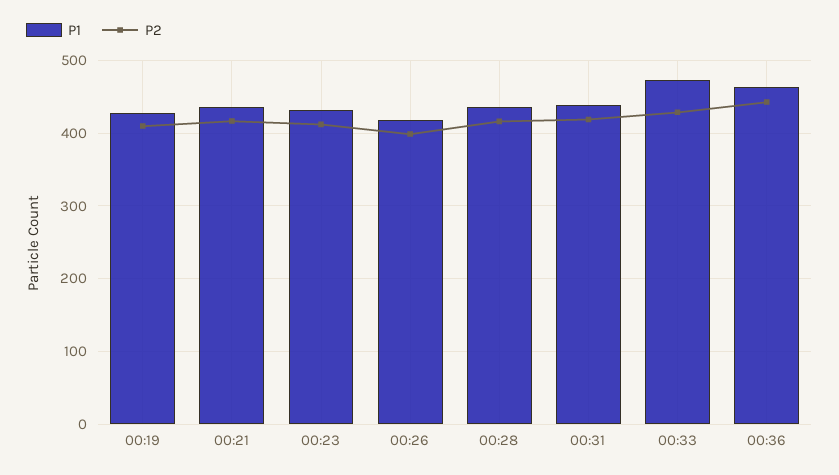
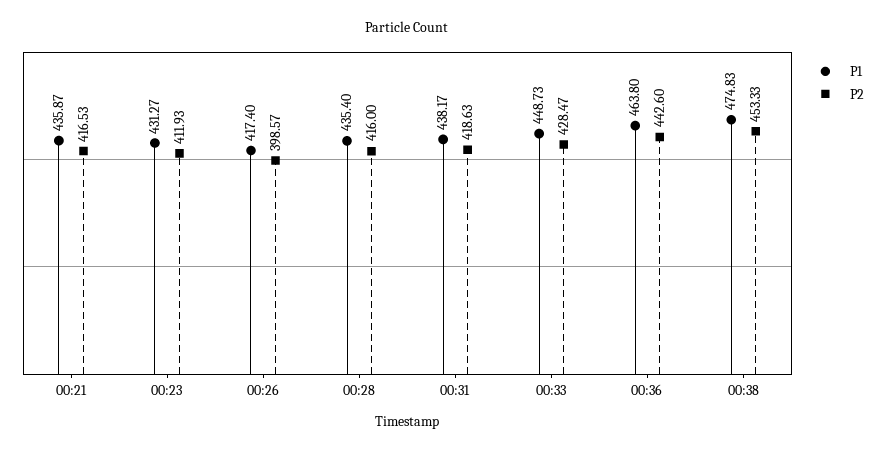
P1, 00:19: 430 -> none
P2, 00:19: 410 -> none
P1, 00:33: 470 -> 448.73
P1, 00:38: none -> 474.83
P2, 00:38: none -> 453.33

